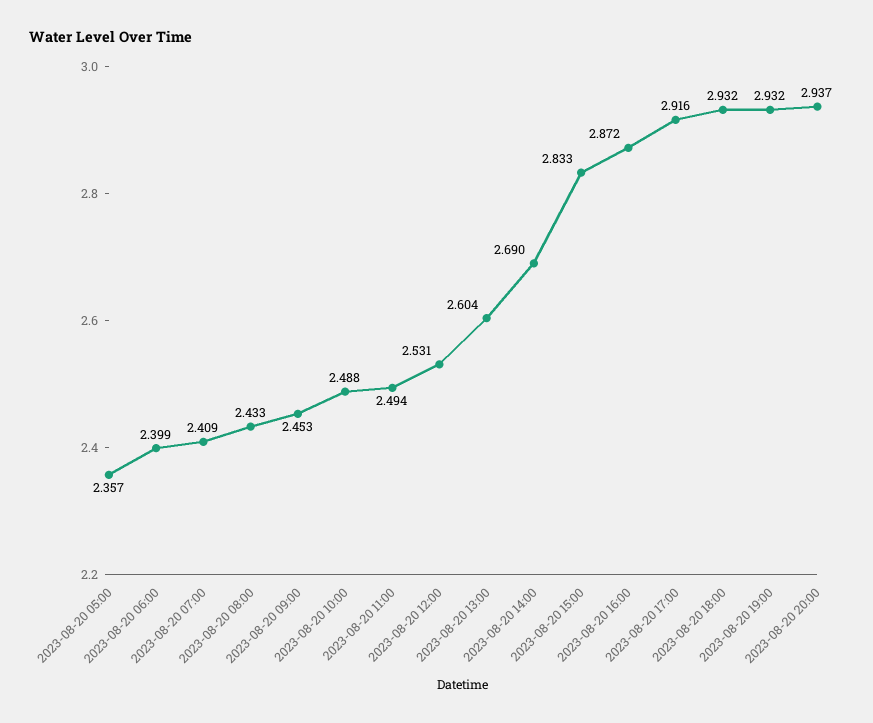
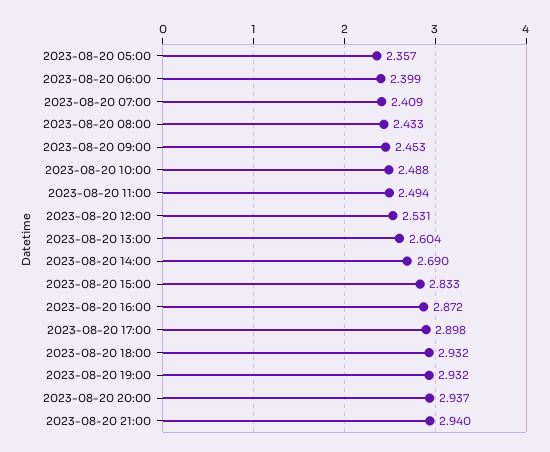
2023-08-20 17:00: 2.916 -> 2.898
2023-08-20 21:00: none -> 2.94

